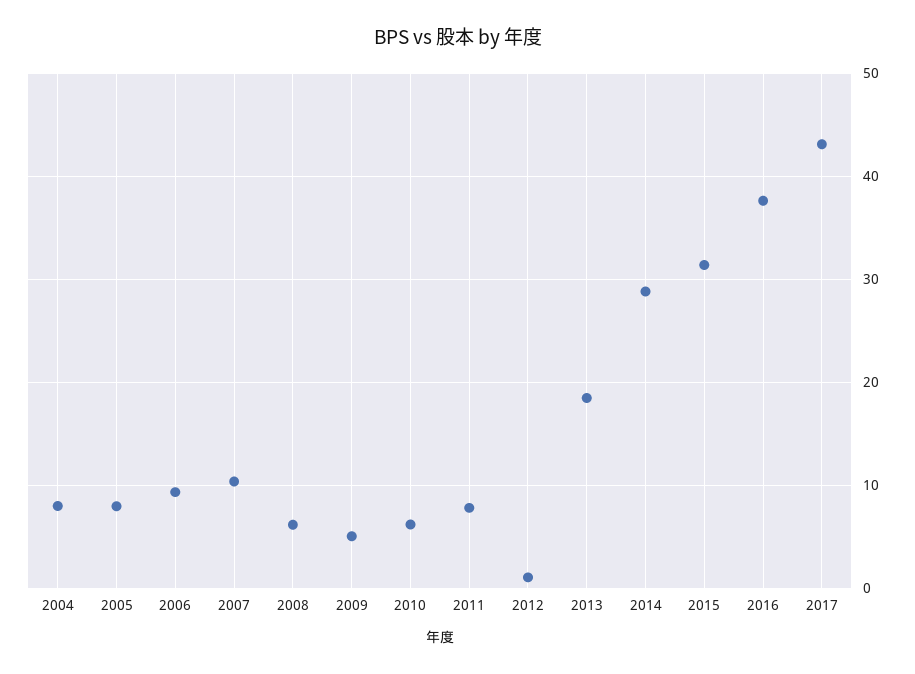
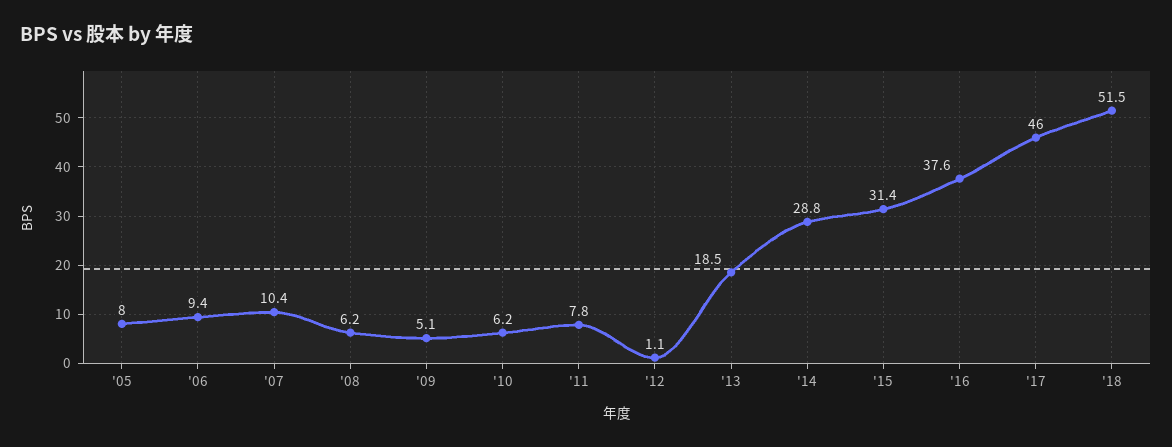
2004: 8 -> none
2017: 43 -> 46
'18: none -> 51.5

